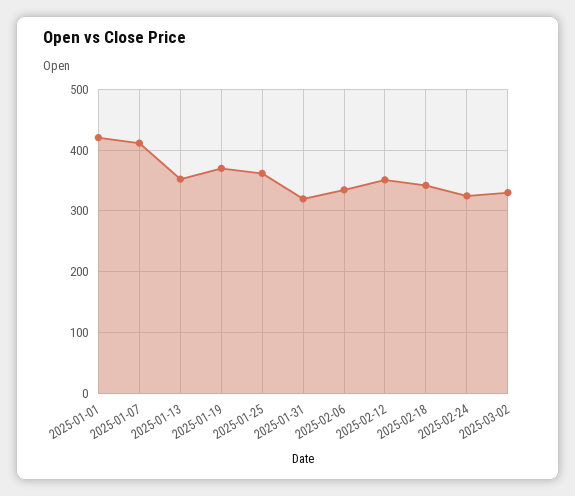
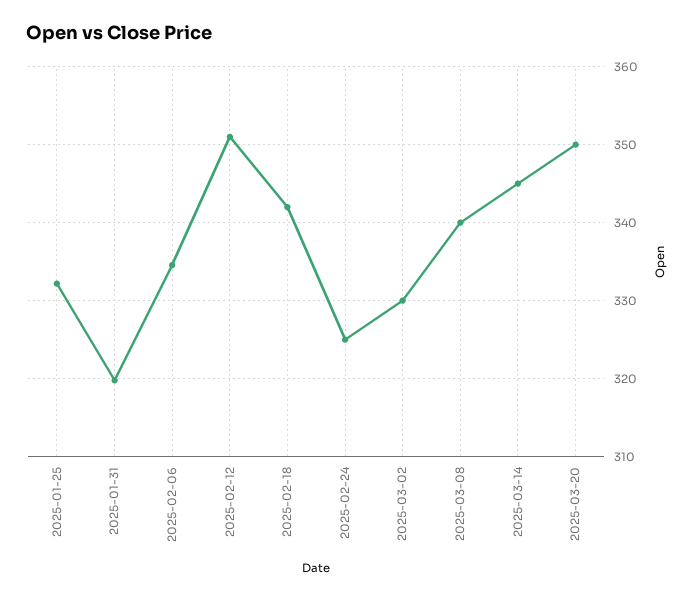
2025-01-01: 420 -> none
2025-01-07: 410 -> none
2025-01-13: 350 -> none
2025-01-19: 370 -> none
2025-01-25: 360 -> 332
2025-03-08: none -> 340
2025-03-14: none -> 345
2025-03-20: none -> 350

